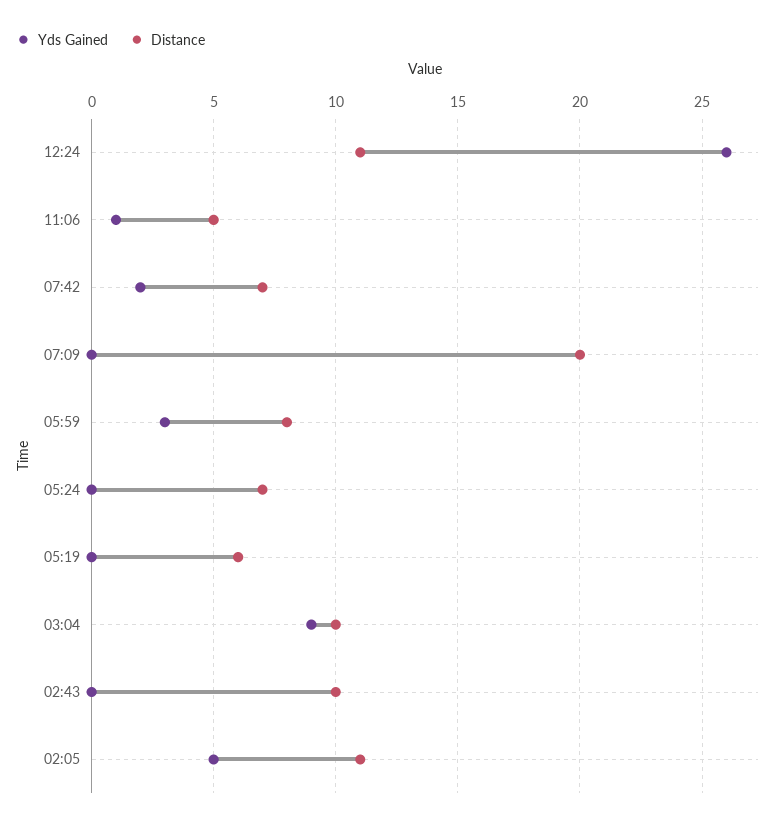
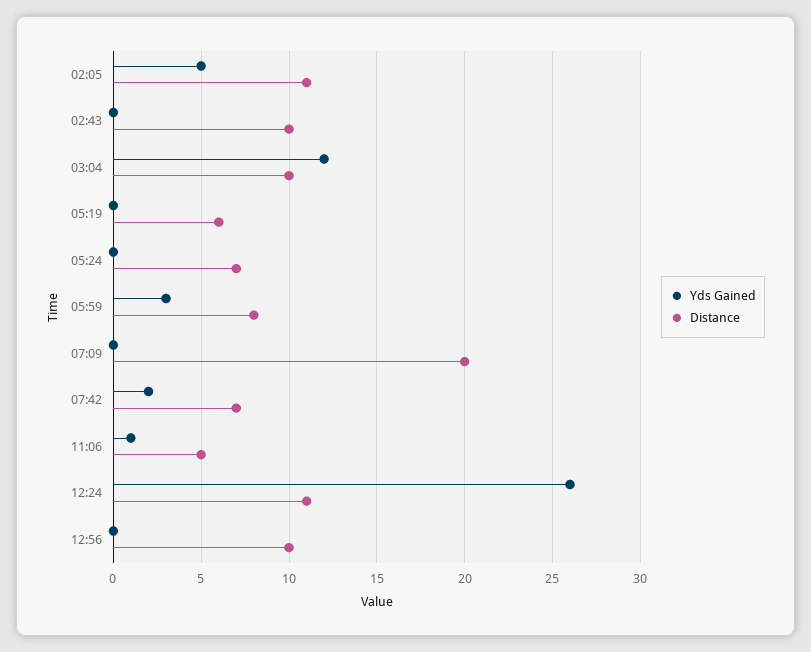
Yds Gained, 03:04: 9 -> 12
Yds Gained, 12:56: none -> 0
Distance, 12:56: none -> 10

